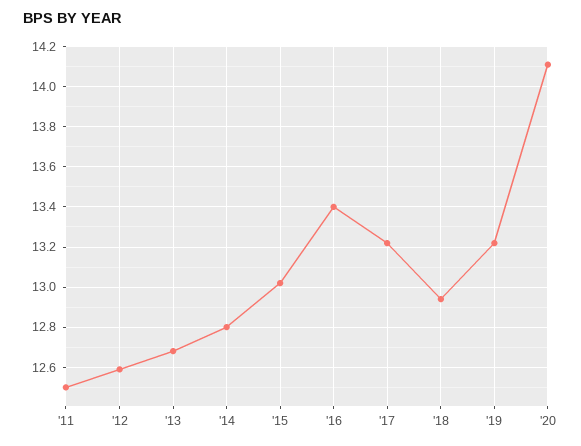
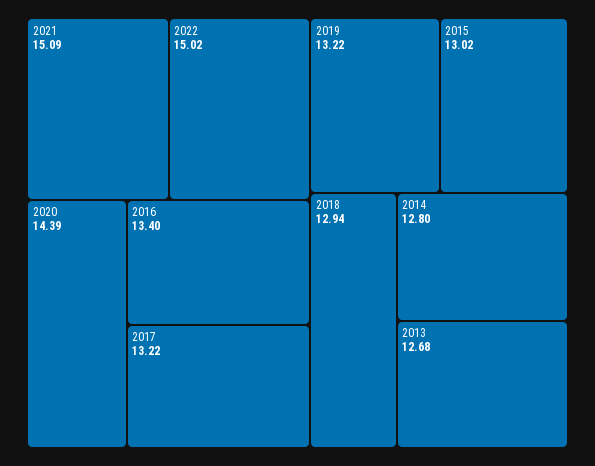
'11: 12.5 -> none
'12: 12.6 -> none
'20: 14.1 -> 14.39
2021: none -> 15.09
2022: none -> 15.02

